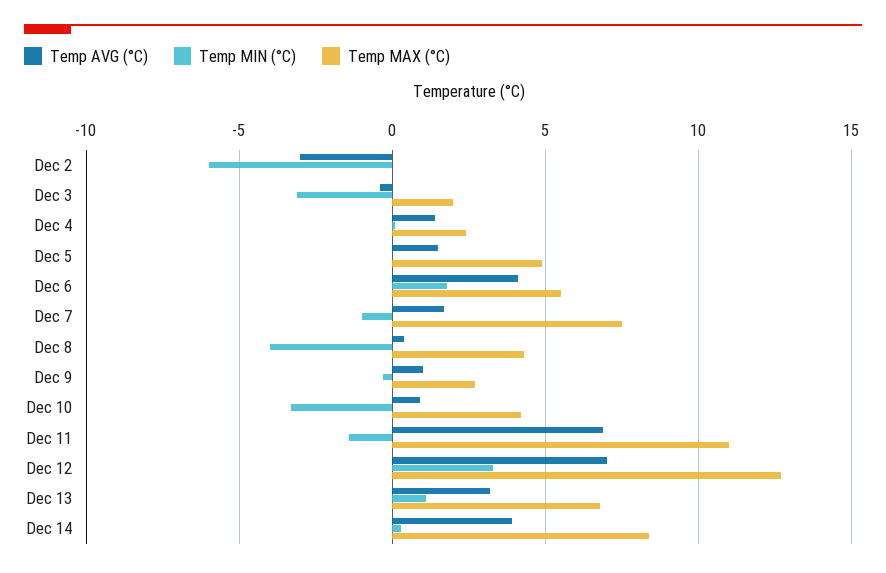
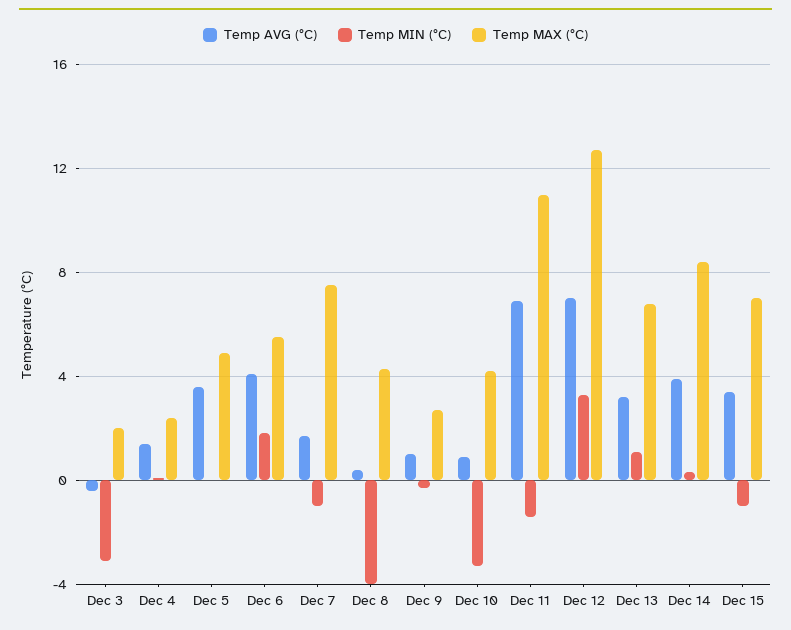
Temp AVG (°C), Dec 2: -3 -> none
Temp MIN (°C), Dec 2: -6 -> none
Temp MAX (°C), Dec 2: 0 -> none
Temp AVG (°C), Dec 5: 1.5 -> 3.5
Temp AVG (°C), Dec 15: none -> 3.5
Temp MIN (°C), Dec 15: none -> -1
Temp MAX (°C), Dec 15: none -> 7

